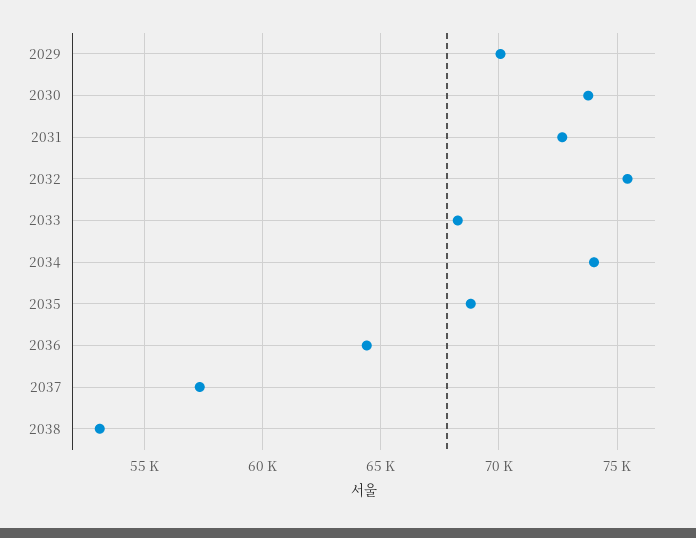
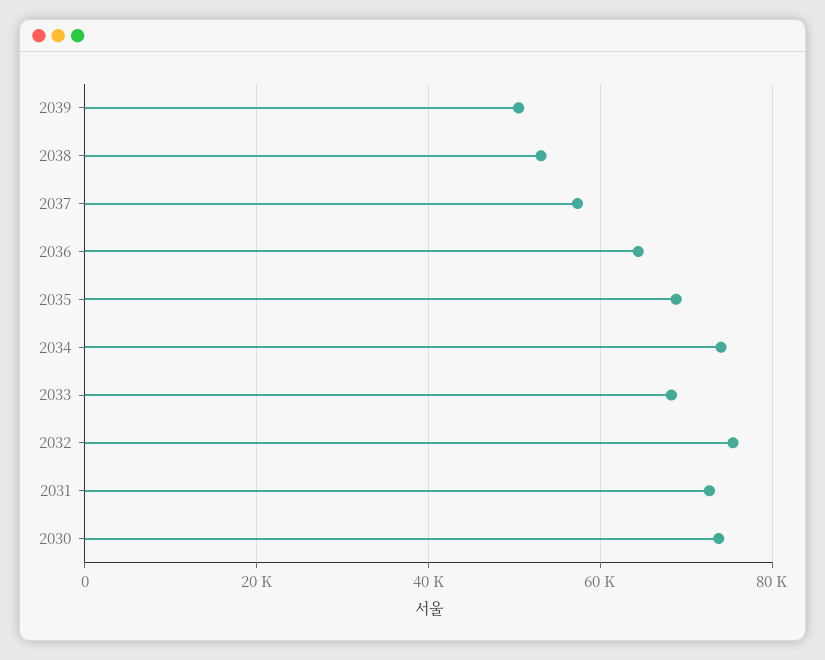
2029: 70000 -> none
2039: none -> 50000

